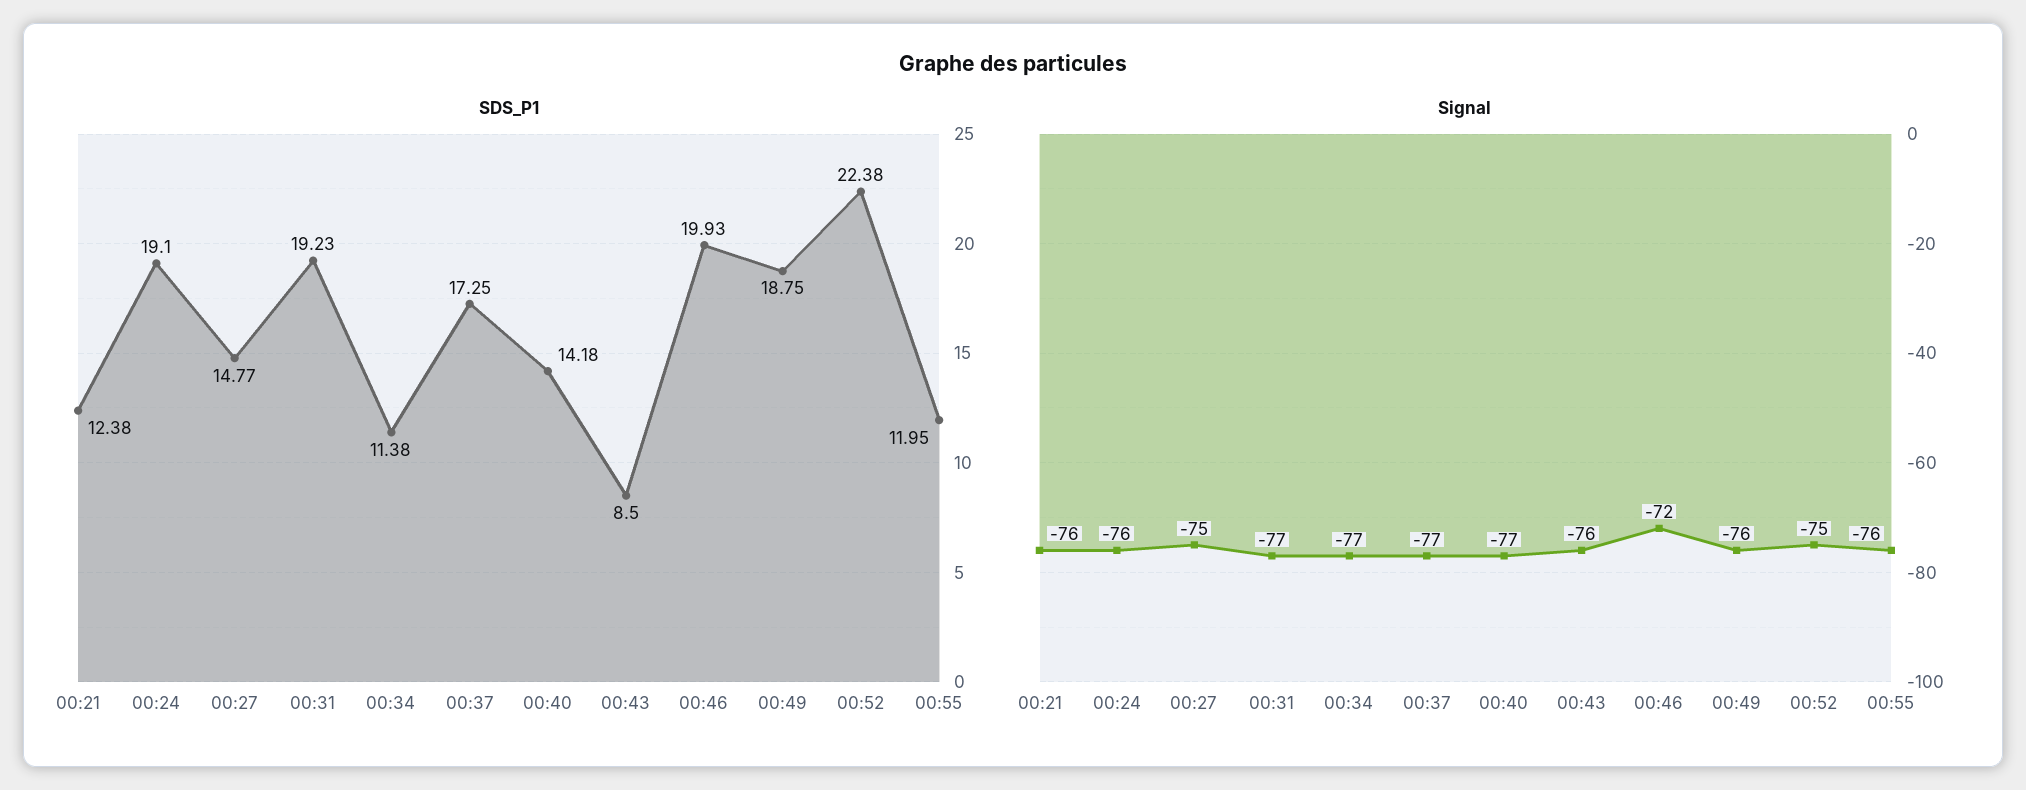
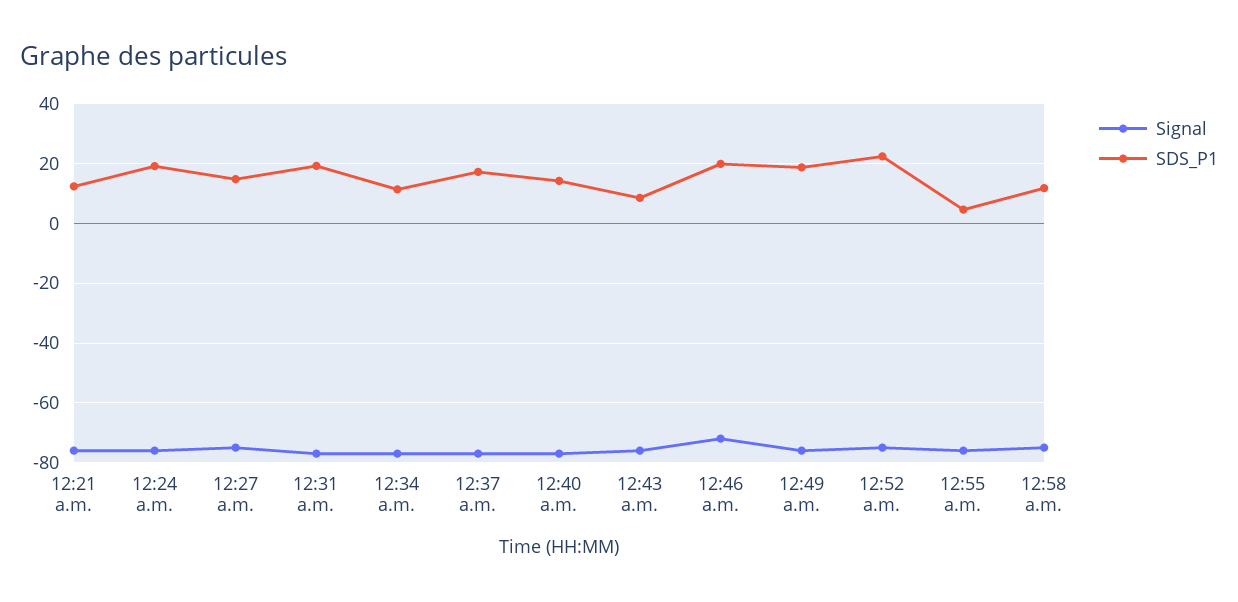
SDS_P1, 00:55: 11.95 -> 5
Signal, 12:58 a.m.: none -> -75
SDS_P1, 12:58 a.m.: none -> 12.5

